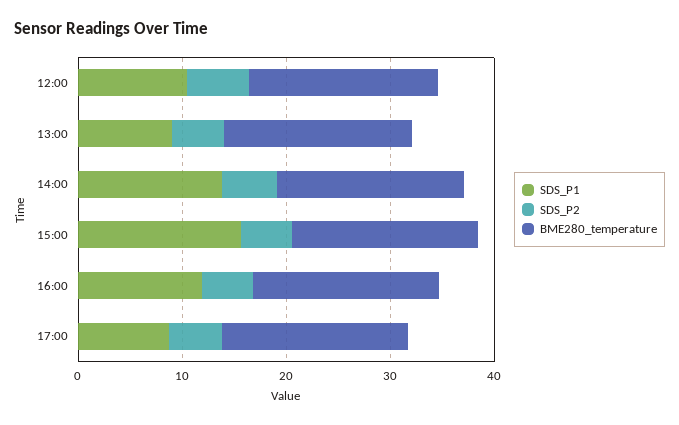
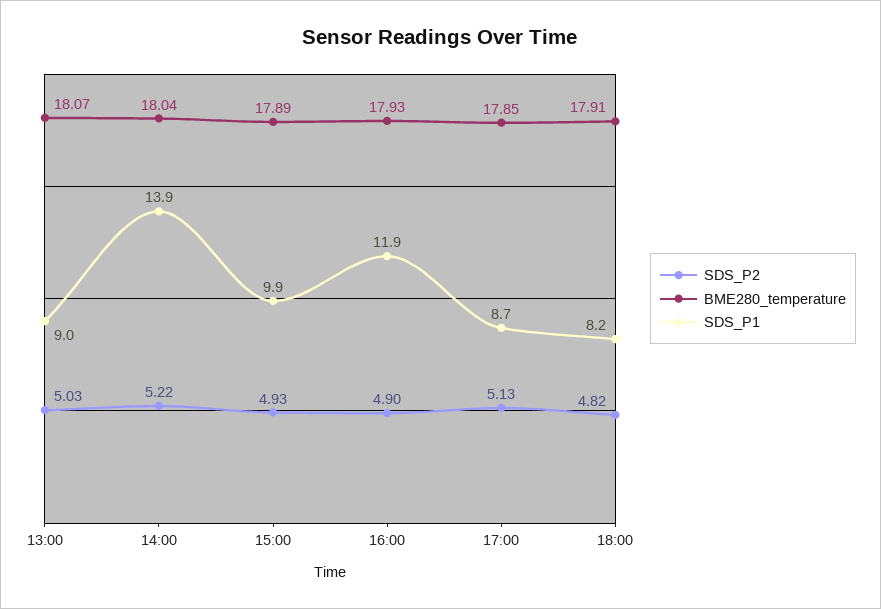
SDS_P1, 12:00: 10 -> none
SDS_P2, 12:00: 6 -> none
BME280_temperature, 12:00: 18 -> none
SDS_P1, 15:00: 16 -> 9.9
SDS_P2, 18:00: none -> 4.82
BME280_temperature, 18:00: none -> 17.91
SDS_P1, 18:00: none -> 8.2

